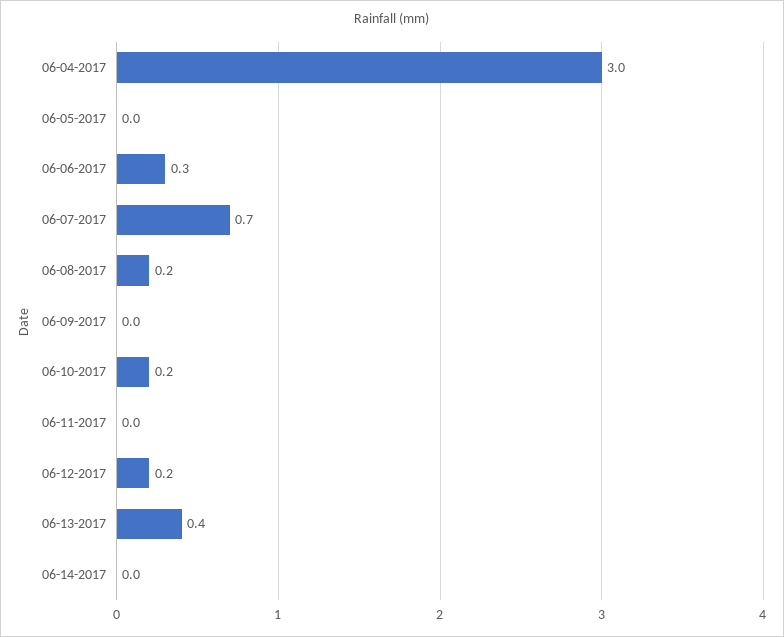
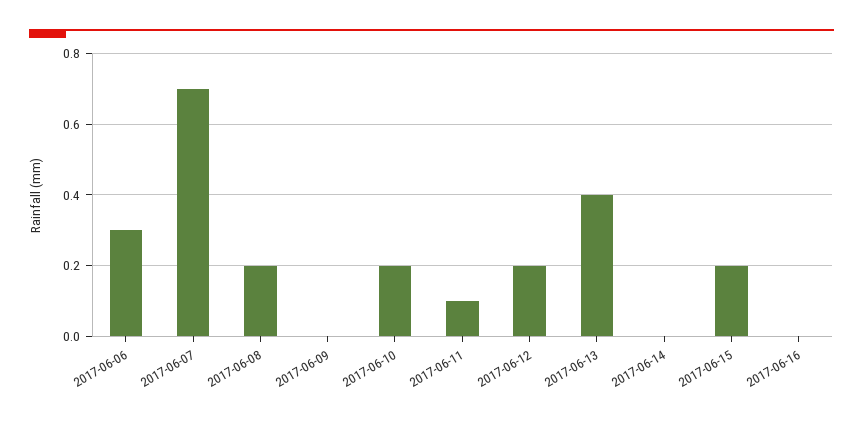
06-04-2017: 3 -> none
06-05-2017: 0 -> none
06-11-2017: 0 -> 0.1
2017-06-15: none -> 0.2
2017-06-16: none -> 0

